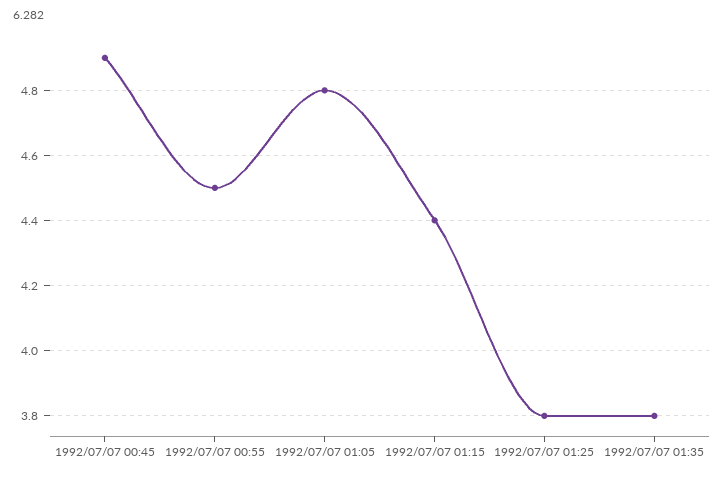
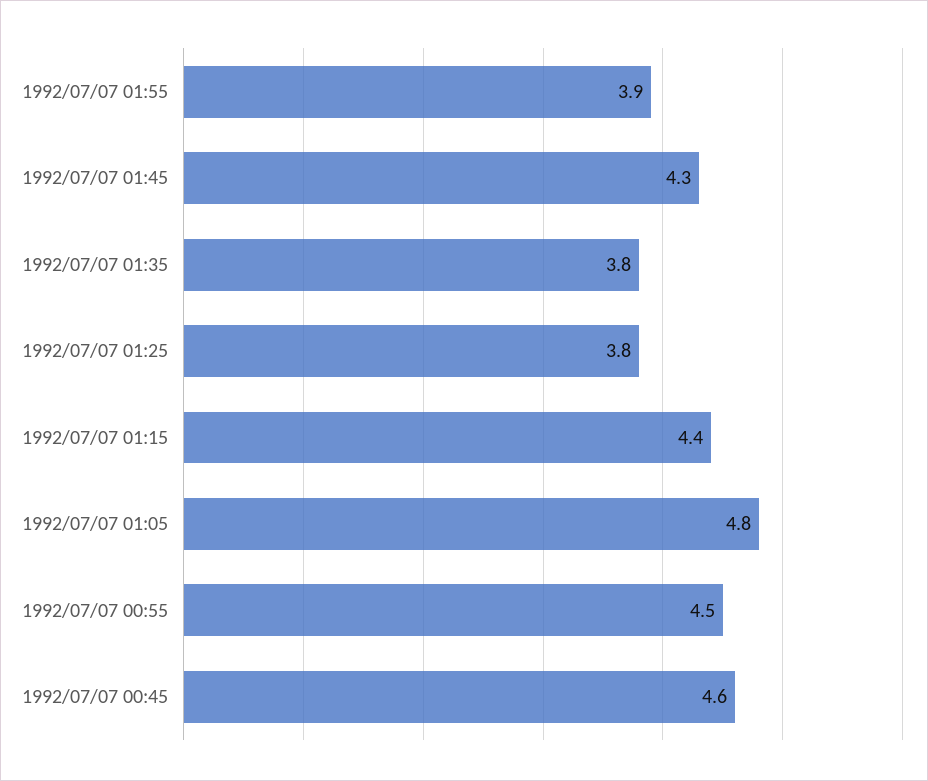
1992/07/07 00:45: 4.9 -> 4.6
1992/07/07 01:55: none -> 3.9
1992/07/07 01:45: none -> 4.3

